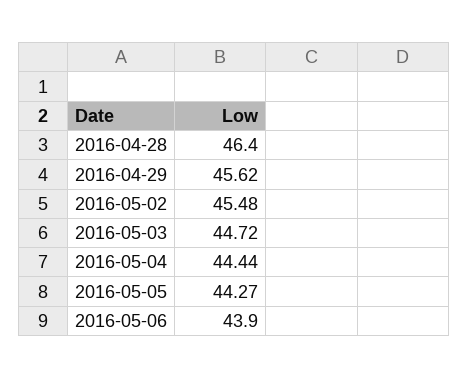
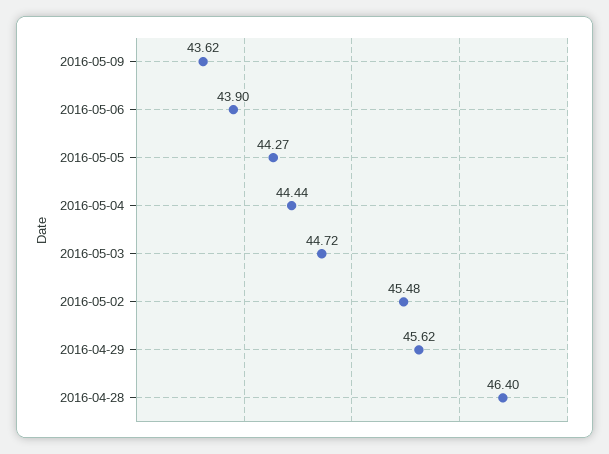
2016-05-09: none -> 43.62

